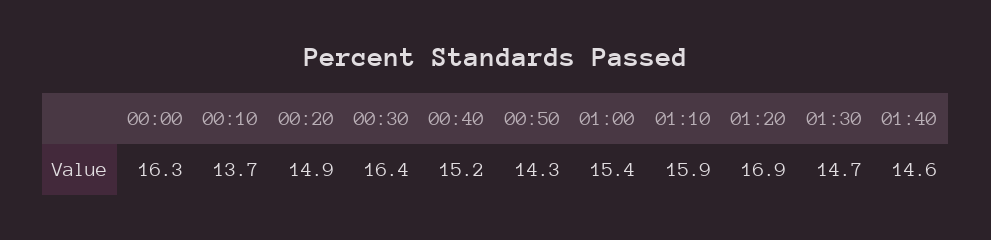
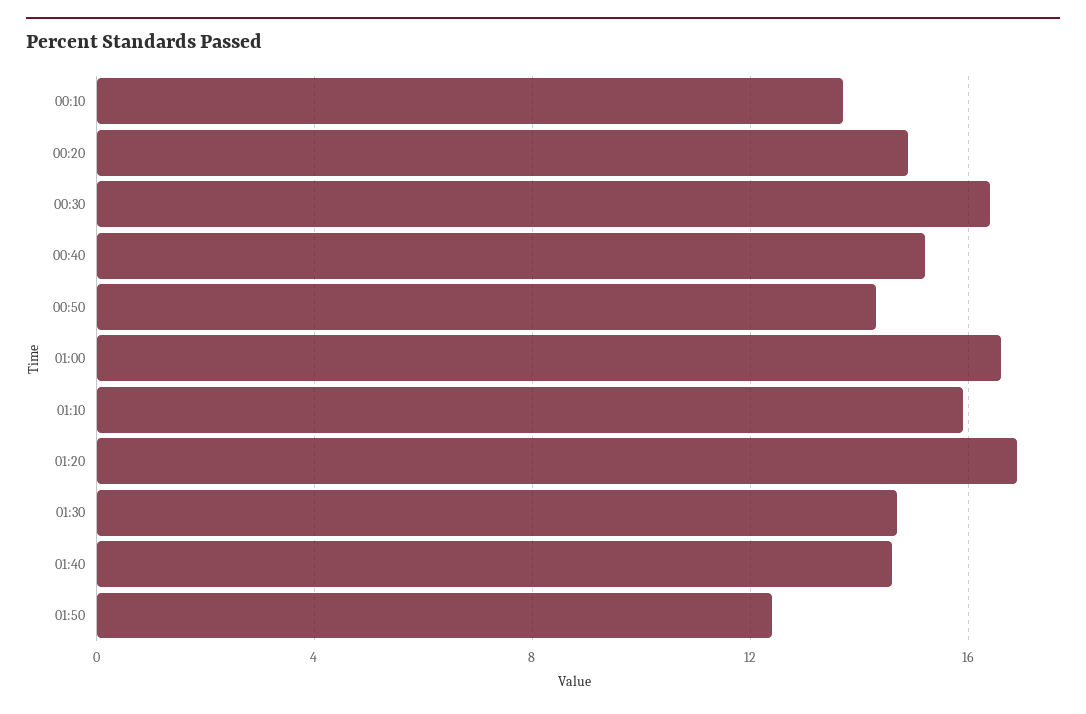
00:00: 16.3 -> none
01:00: 15.4 -> 16.5
01:50: none -> 12.5

